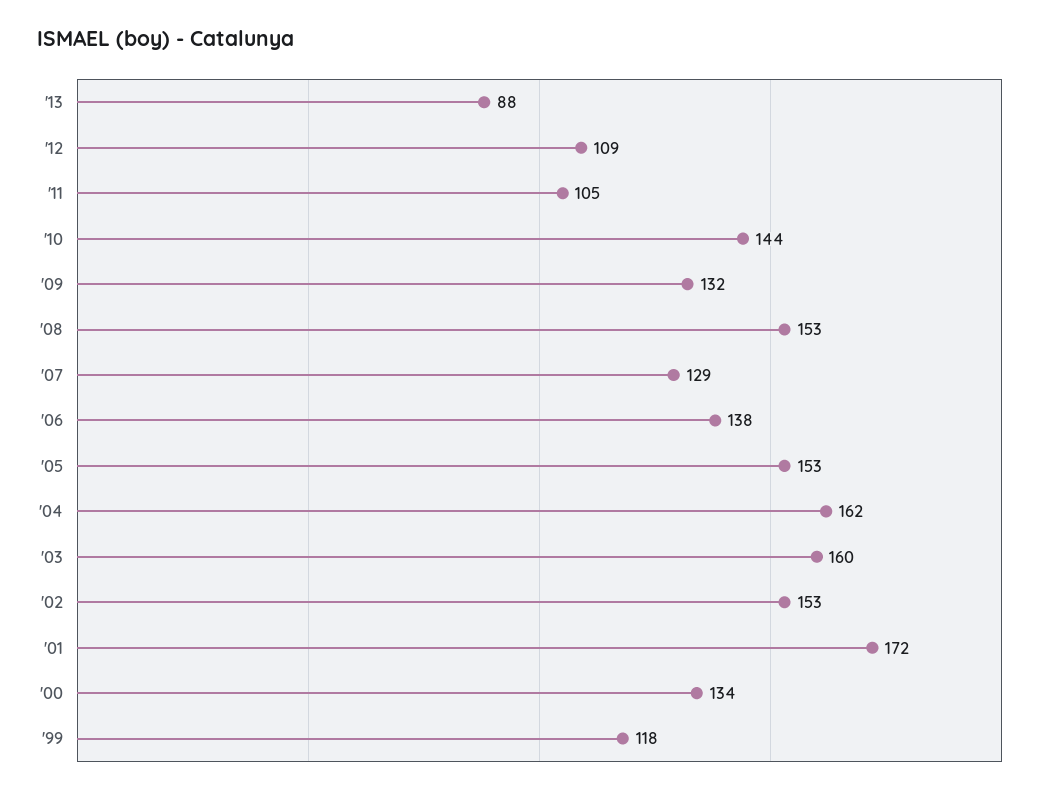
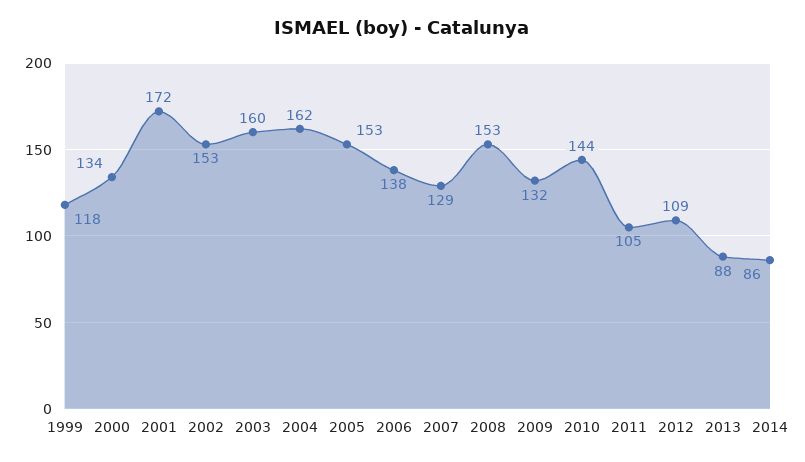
2014: none -> 86

